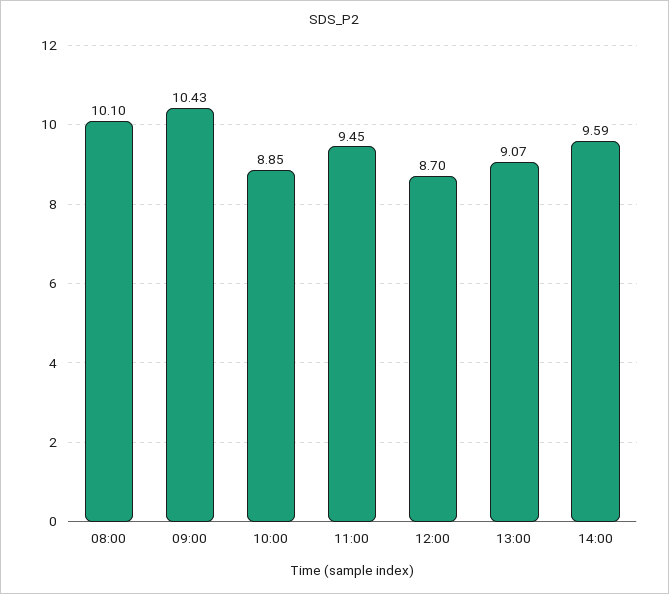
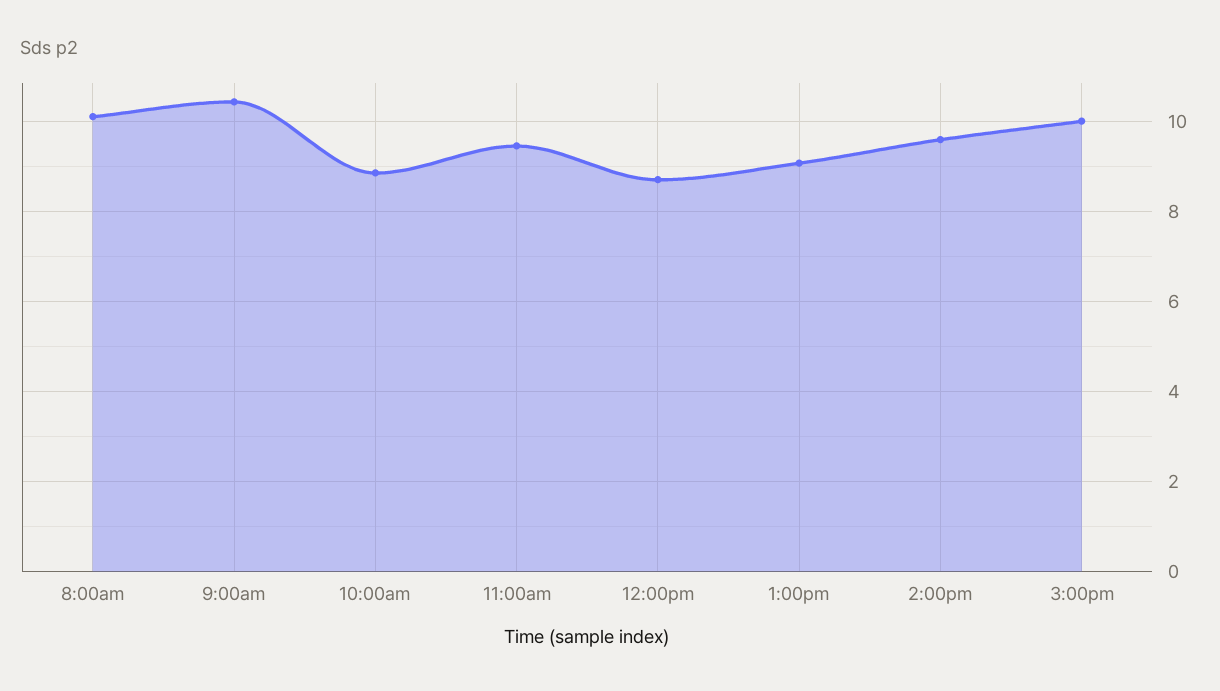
3:00pm: none -> 10

